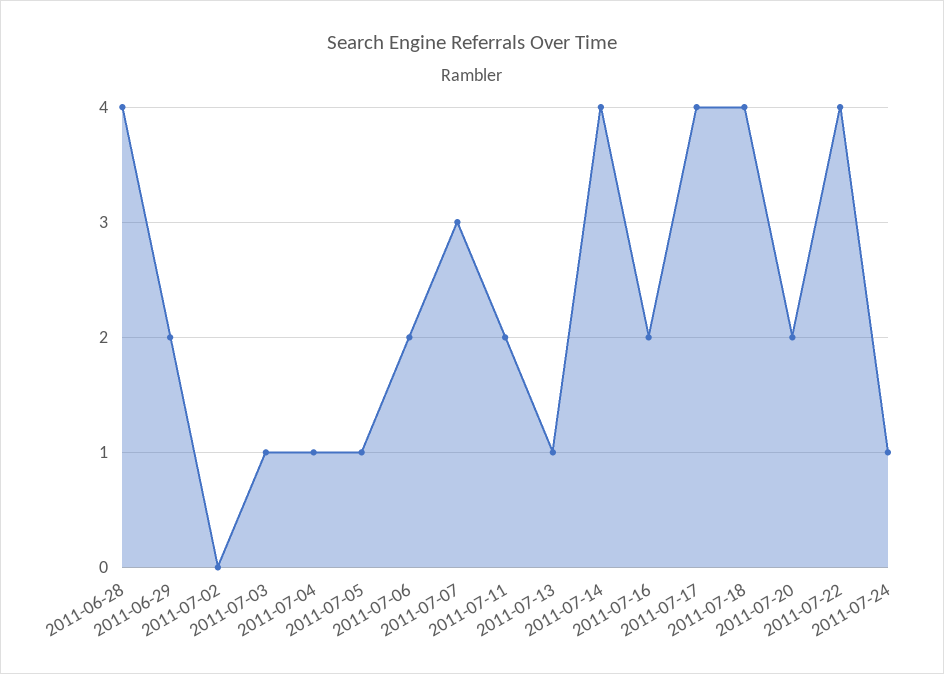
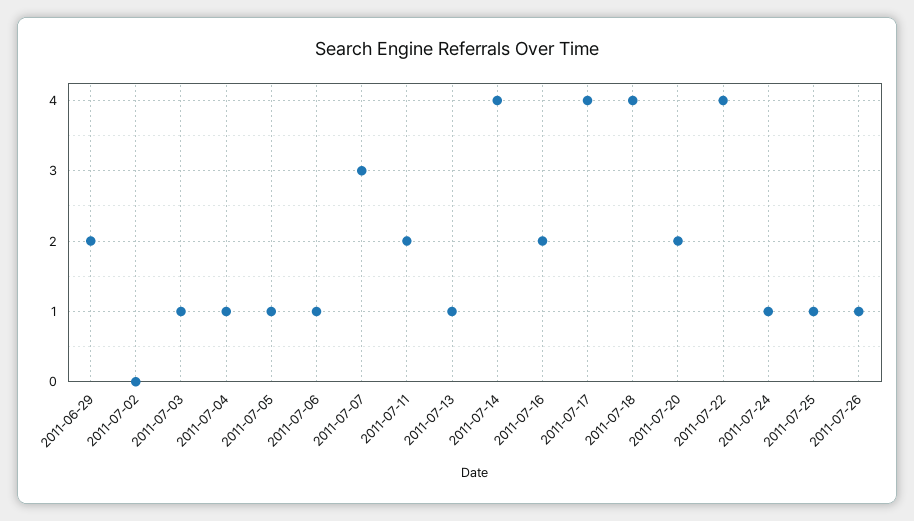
2011-06-28: 4 -> none
2011-07-06: 2 -> 1
2011-07-25: none -> 1
2011-07-26: none -> 1

